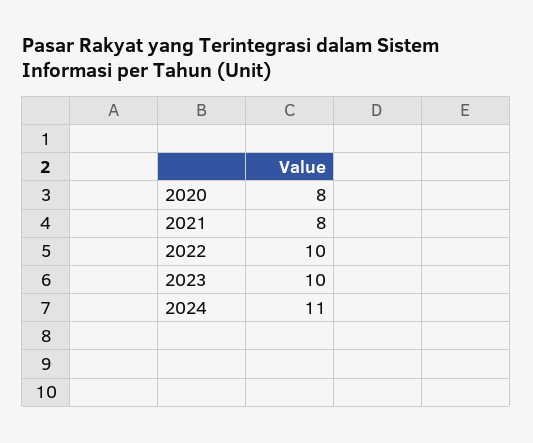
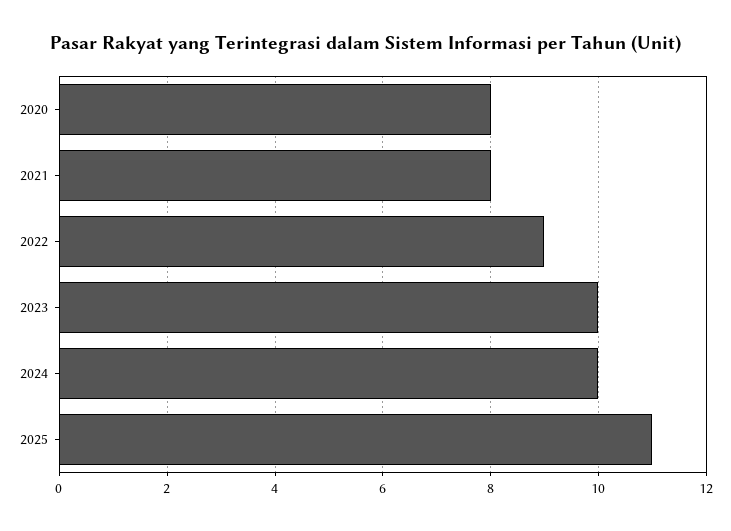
2022: 10 -> 9
2024: 11 -> 10
2025: none -> 11

